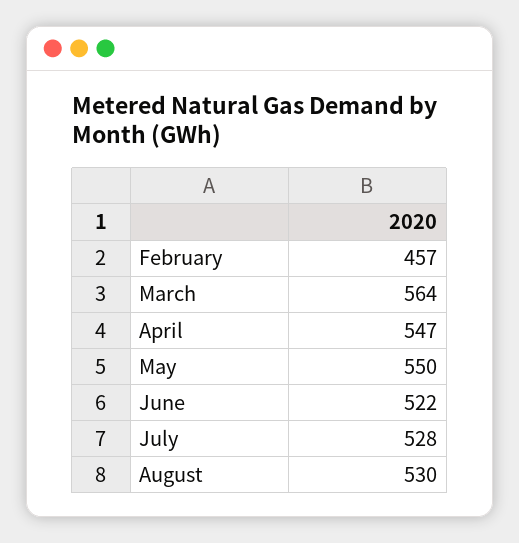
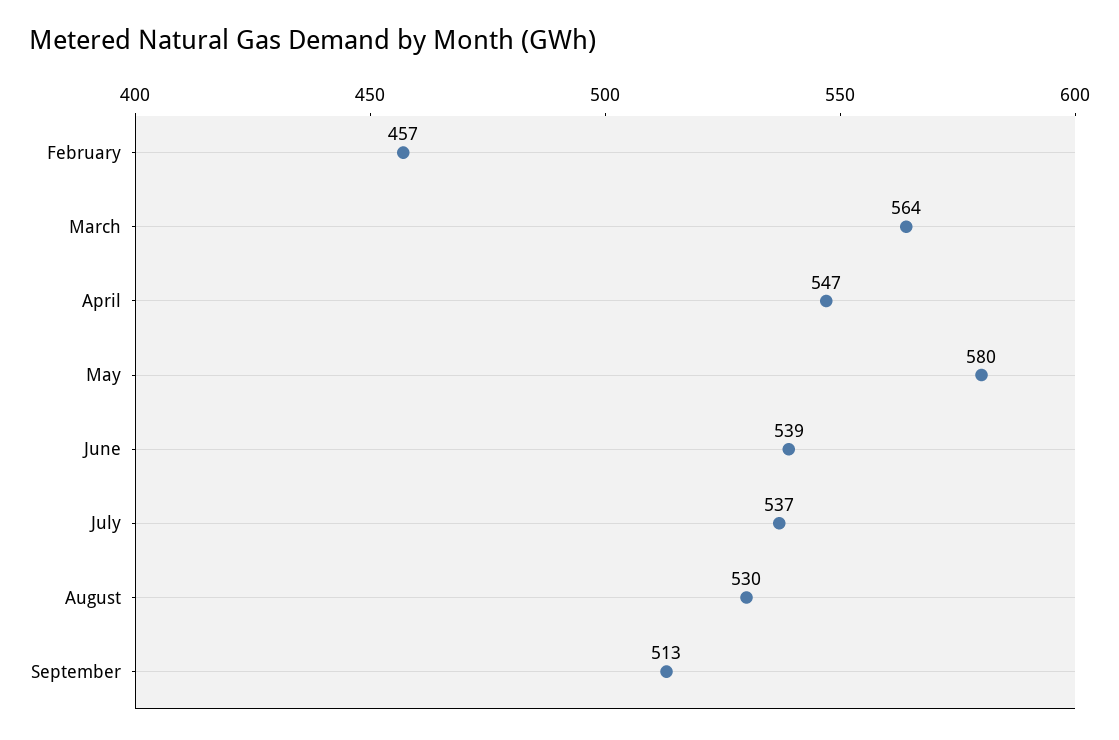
May: 550 -> 580
June: 522 -> 539
July: 528 -> 537
September: none -> 513

